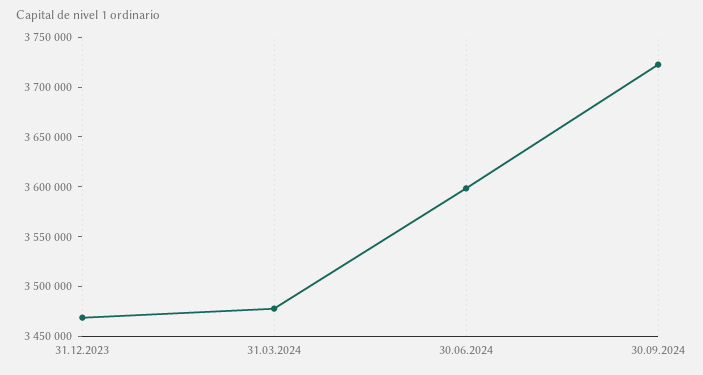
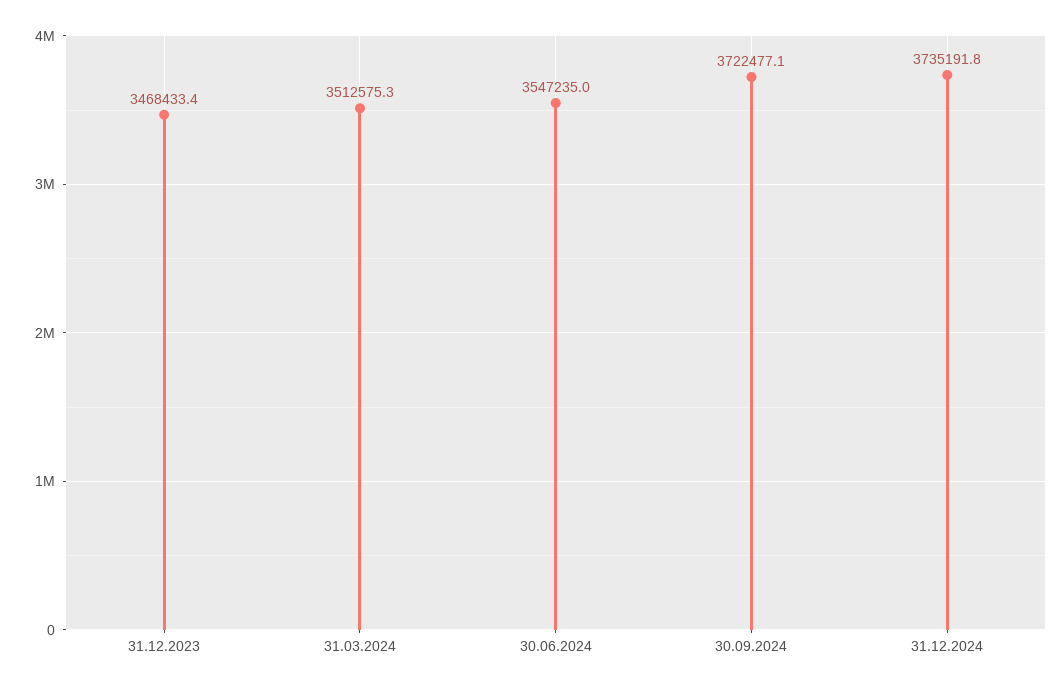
31.03.2024: 3480000 -> 3512575.3
30.06.2024: 3600000 -> 3547235
31.12.2024: none -> 3735191.8

